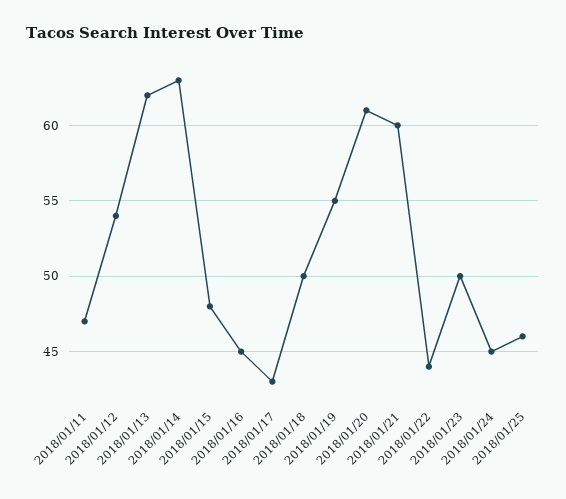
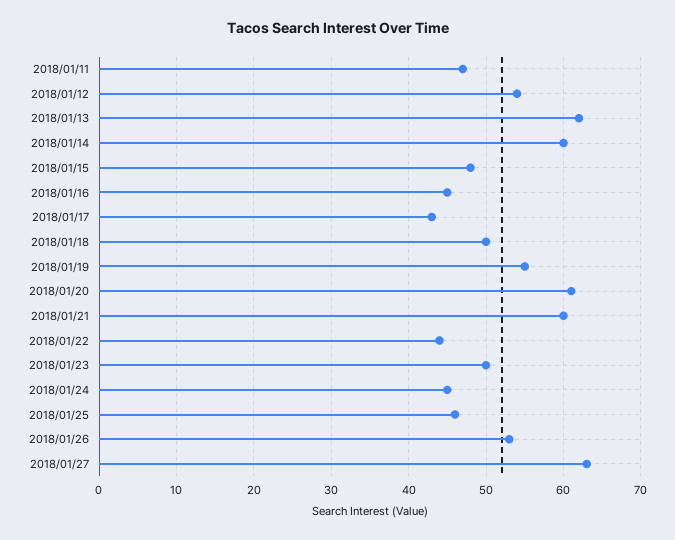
2018/01/14: 63 -> 60
2018/01/26: none -> 53
2018/01/27: none -> 63

